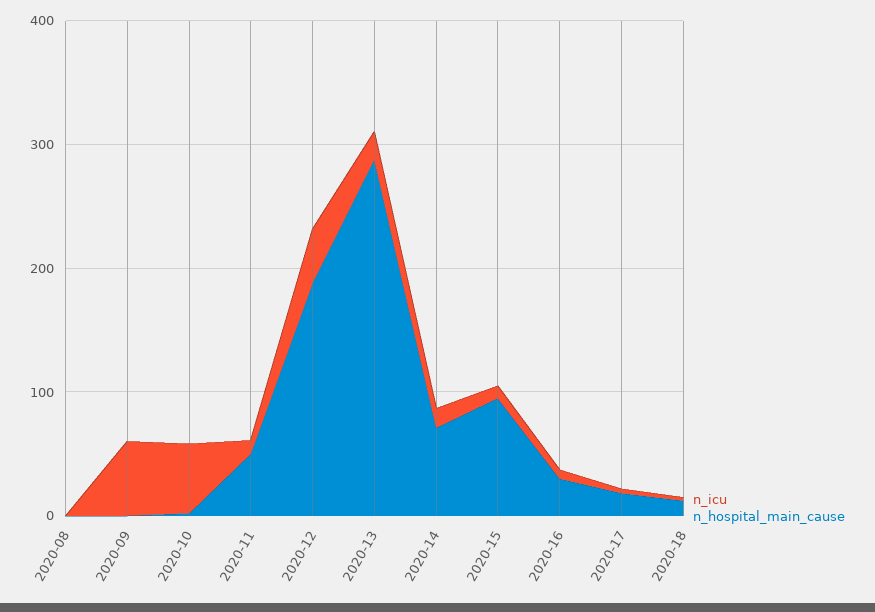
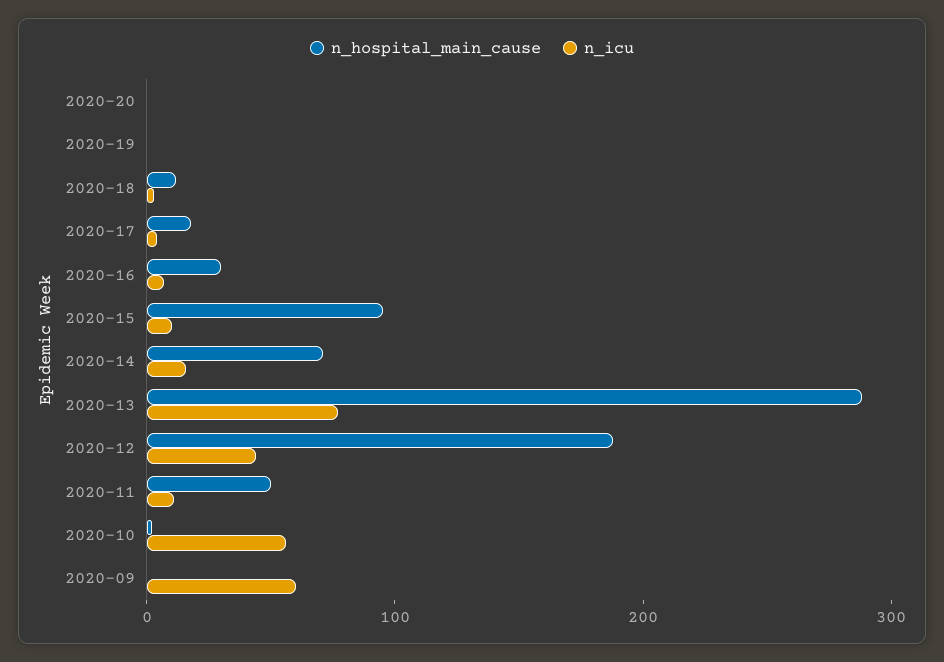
n_icu, 2020-08: 0 -> none
n_hospital_main_cause, 2020-08: 0 -> none
n_icu, 2020-13: 20 -> 80
n_hospital_main_cause, 2020-20: none -> 0
n_icu, 2020-20: none -> 0
n_hospital_main_cause, 2020-19: none -> 0
n_icu, 2020-19: none -> 0

